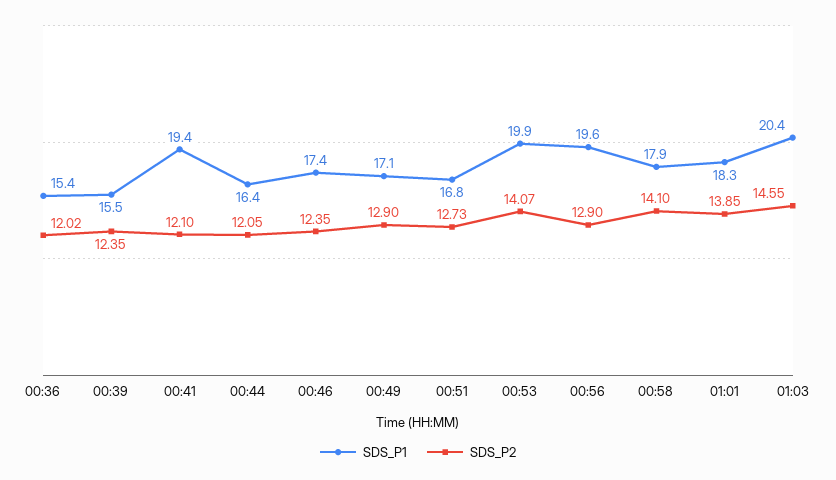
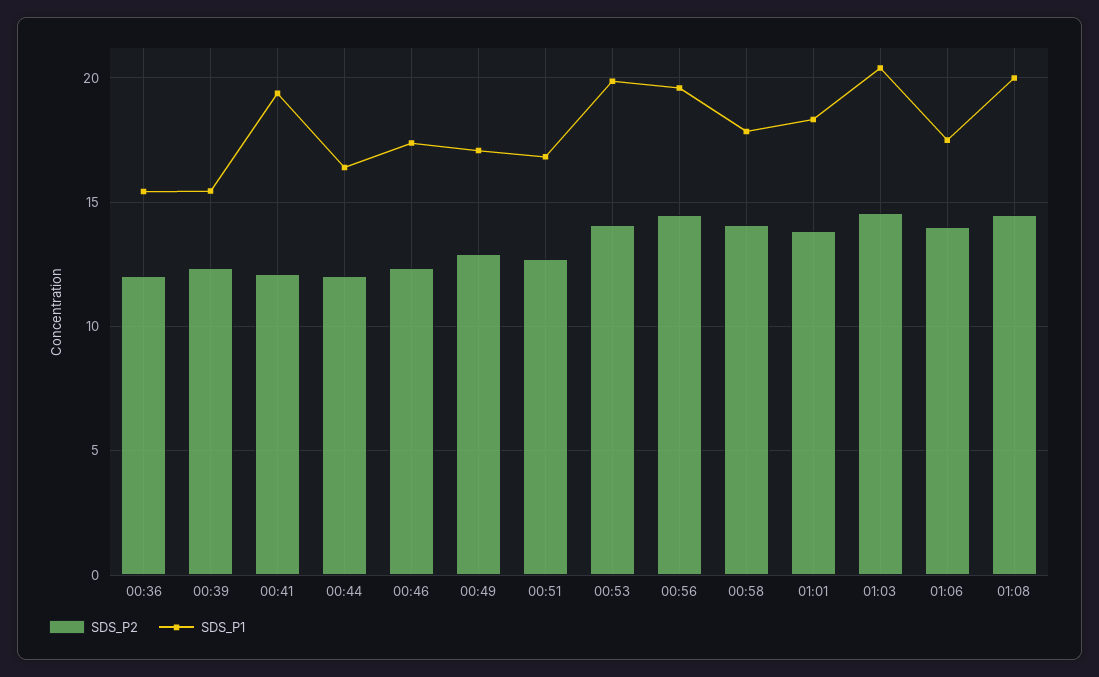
SDS_P2, 00:56: 12.9 -> 14.5
SDS_P2, 01:06: none -> 14
SDS_P1, 01:06: none -> 17.5
SDS_P2, 01:08: none -> 14.5
SDS_P1, 01:08: none -> 20

